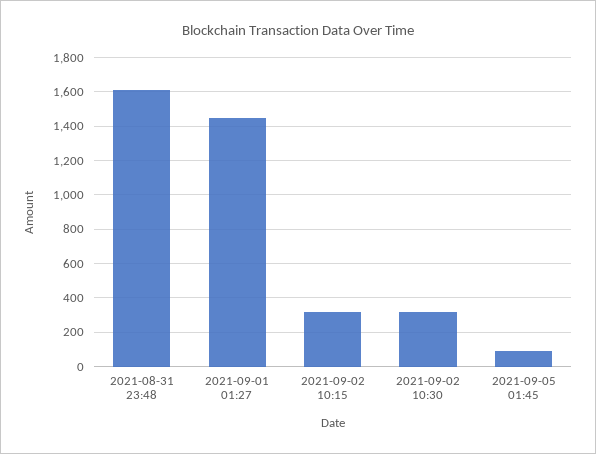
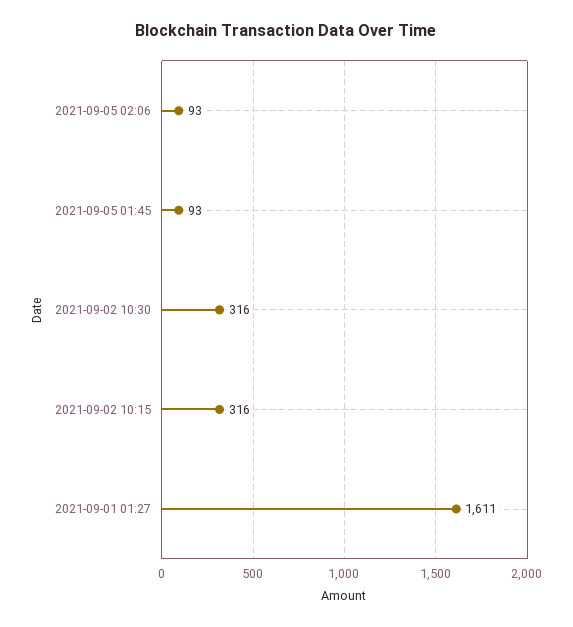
2021-08-31 23:48: 1600 -> none
2021-09-01 01:27: 1450 -> 1611
2021-09-05 02:06: none -> 93

